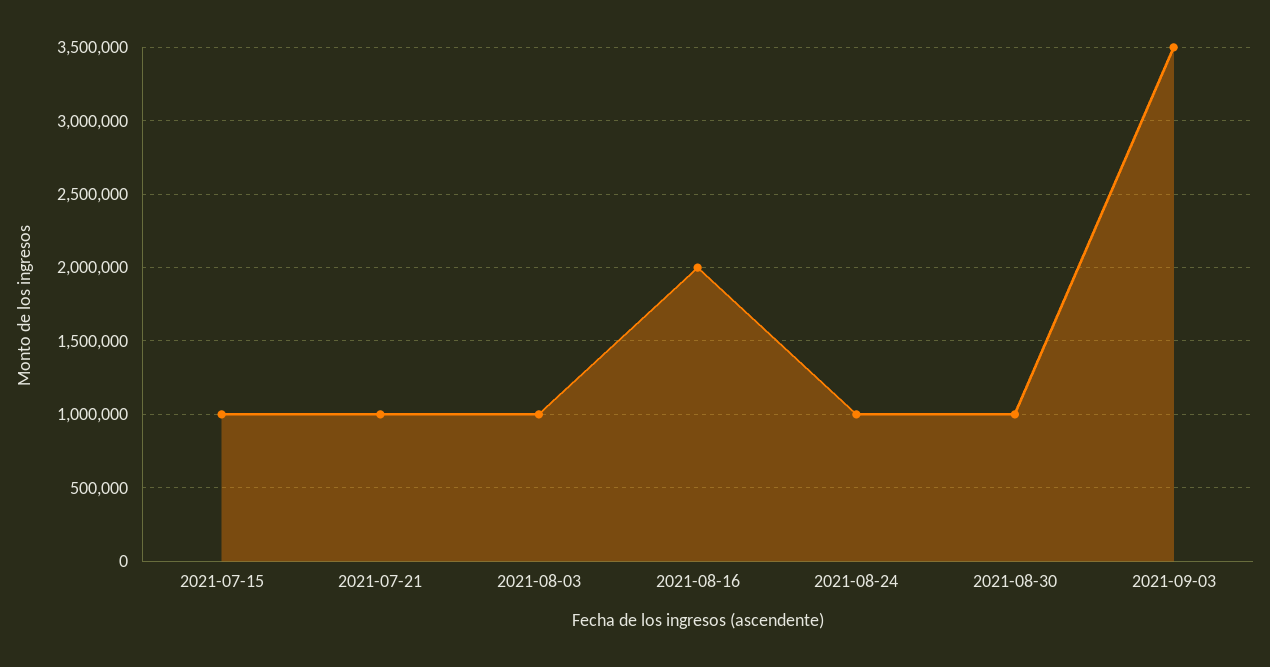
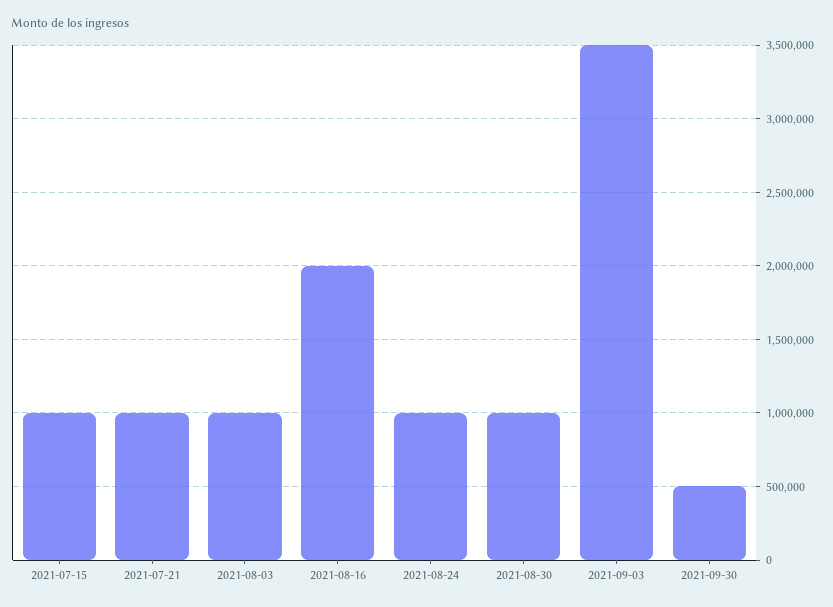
2021-09-30: none -> 500000

